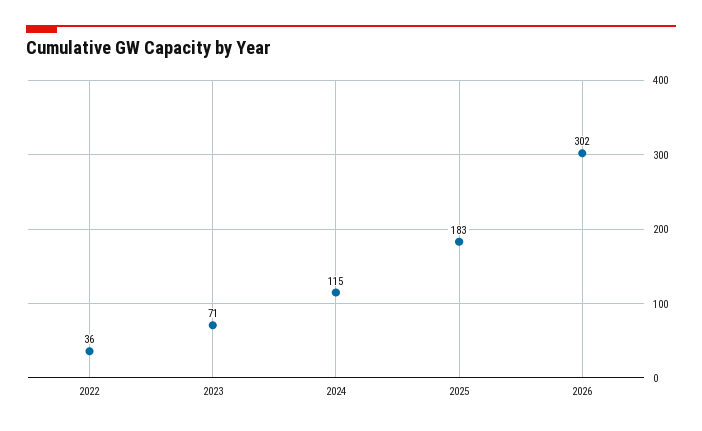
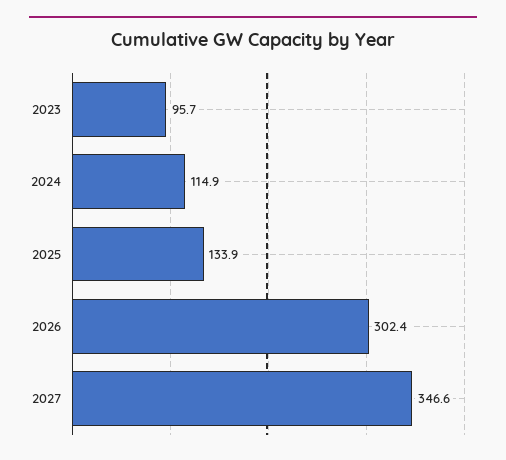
2022: 36 -> none
2023: 71 -> 95.7
2025: 183 -> 133.9
2027: none -> 346.6

